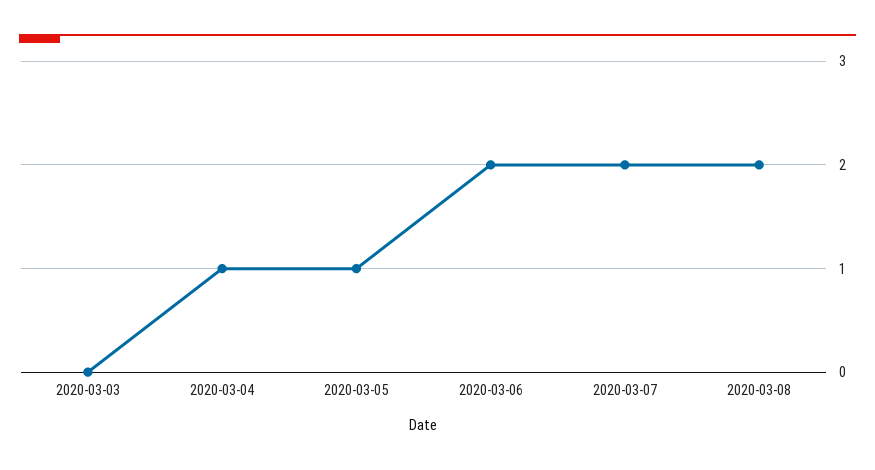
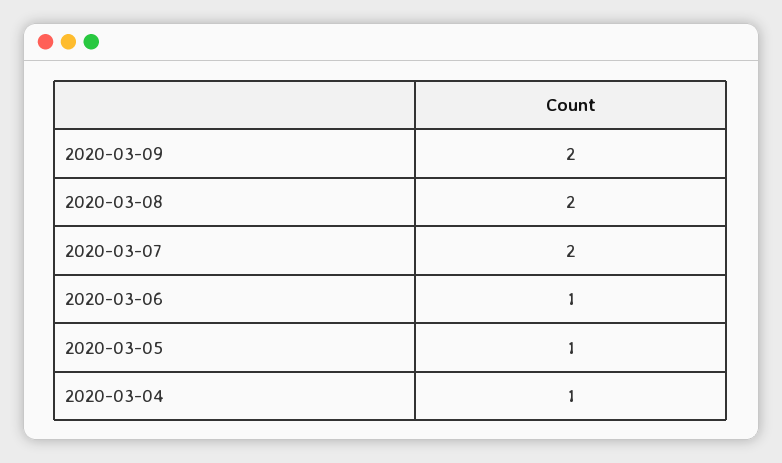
2020-03-03: 0 -> none
2020-03-06: 2 -> 1
2020-03-09: none -> 2

